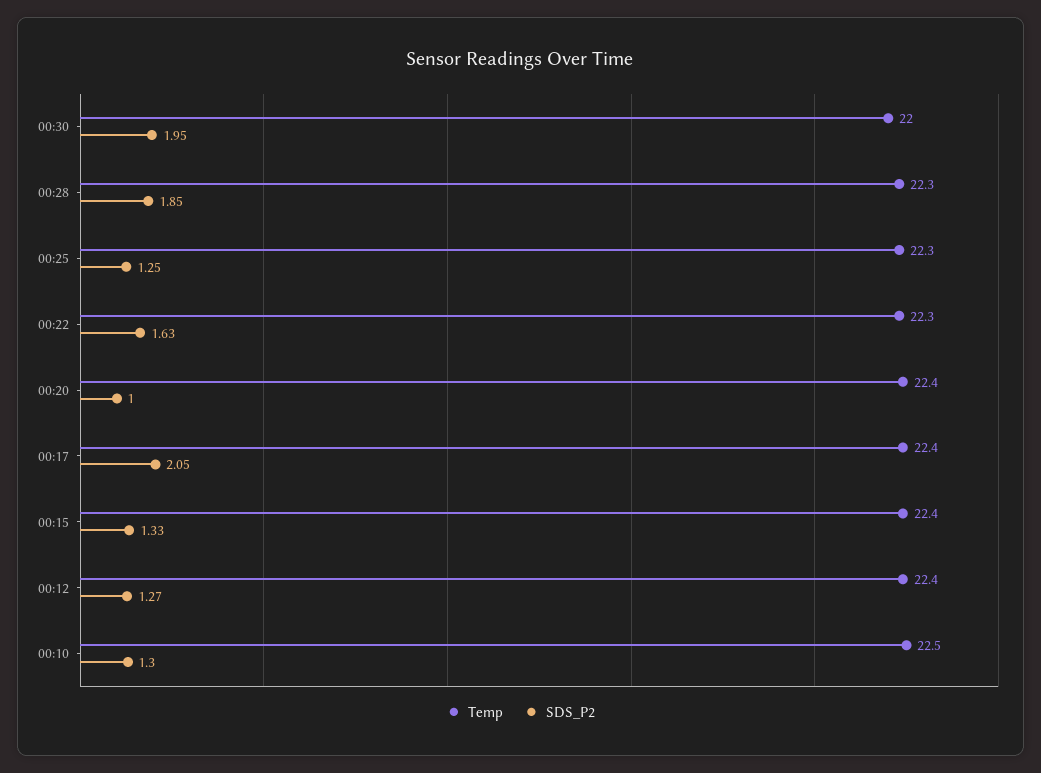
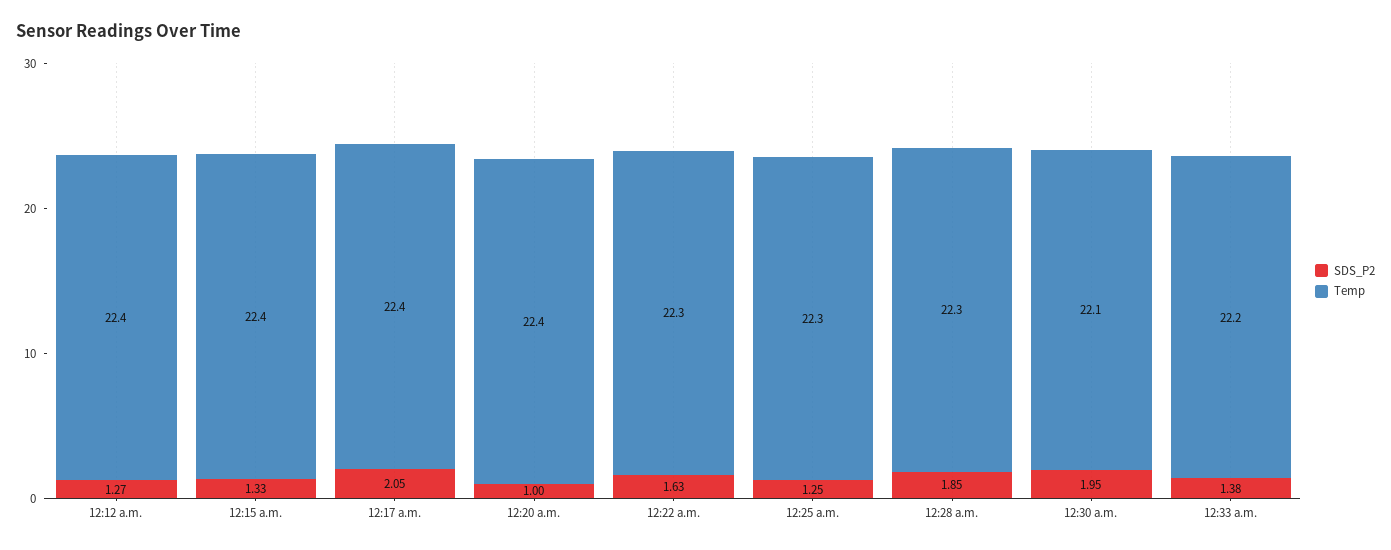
Temp, 00:30: 22 -> 22.1
Temp, 00:10: 22.5 -> none
SDS_P2, 00:10: 1.3 -> none
SDS_P2, 12:33 a.m.: none -> 1.38
Temp, 12:33 a.m.: none -> 22.2

